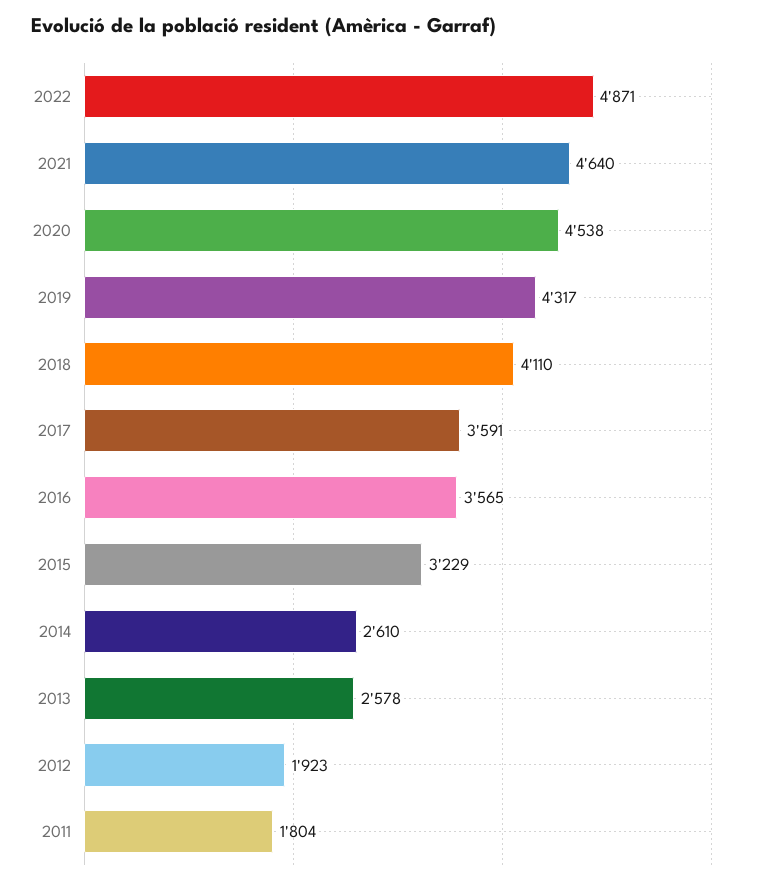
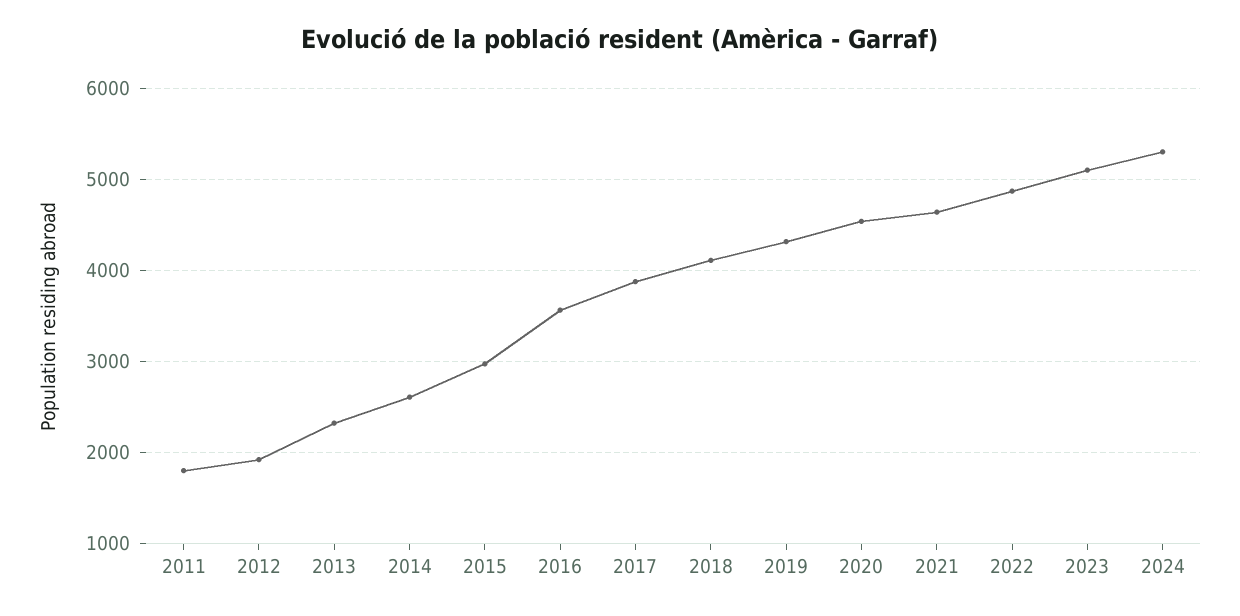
2017: 3591 -> 3900
2015: 3229 -> 3000
2013: 2578 -> 2300
2023: none -> 5100
2024: none -> 5300

